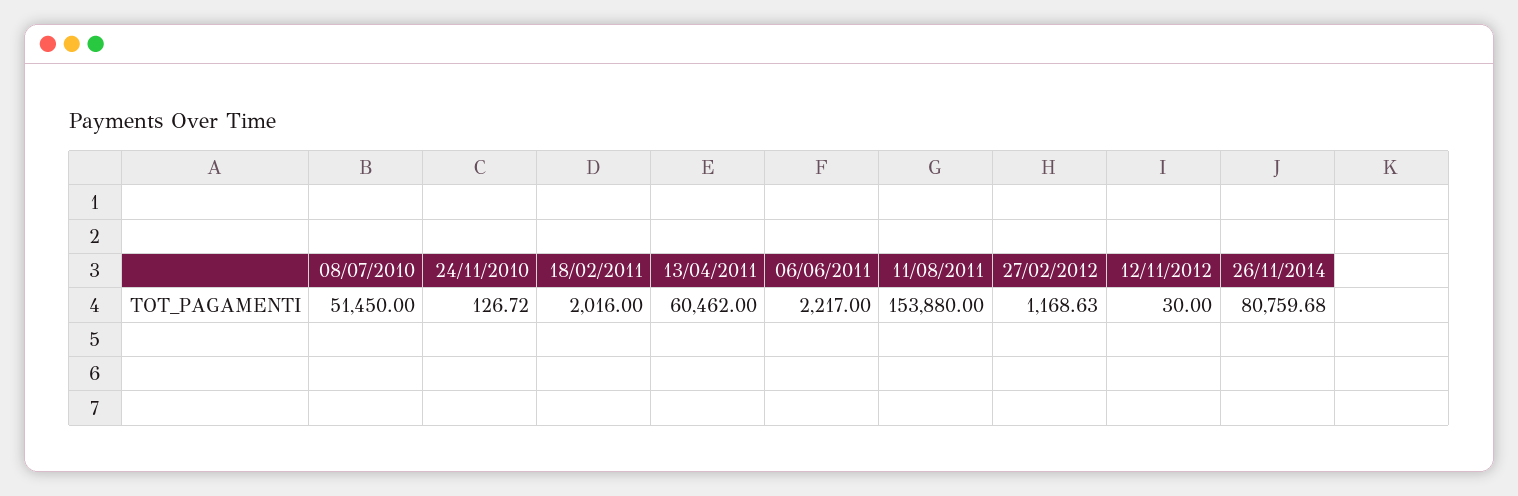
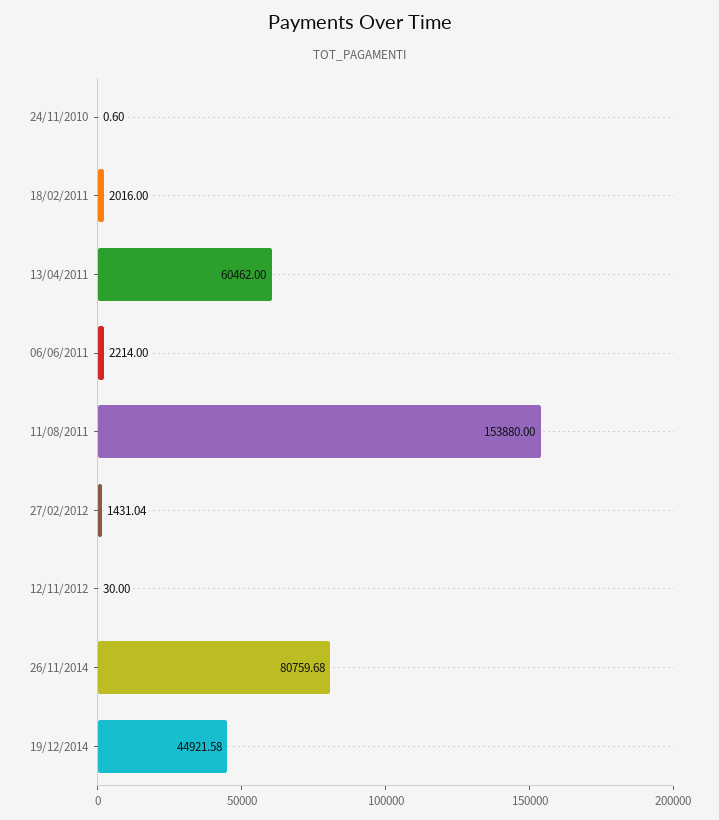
08/07/2010: 51450 -> none
24/11/2010: 126.72 -> 0.6
06/06/2011: 2217 -> 2214
27/02/2012: 1168.63 -> 1431.04
19/12/2014: none -> 44921.58

